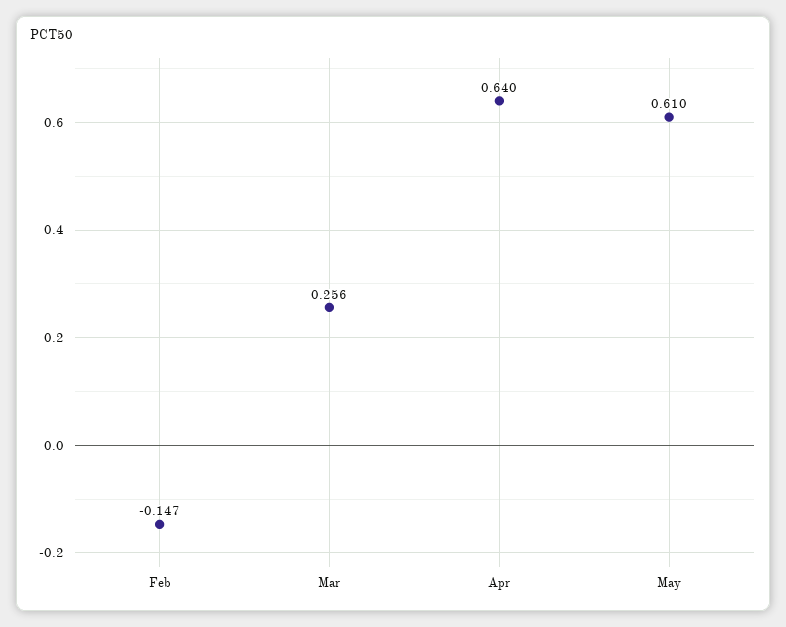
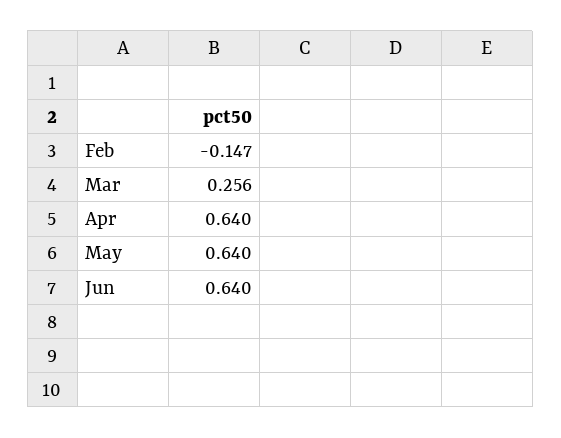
May: 0.61 -> 0.64
Jun: none -> 0.64

